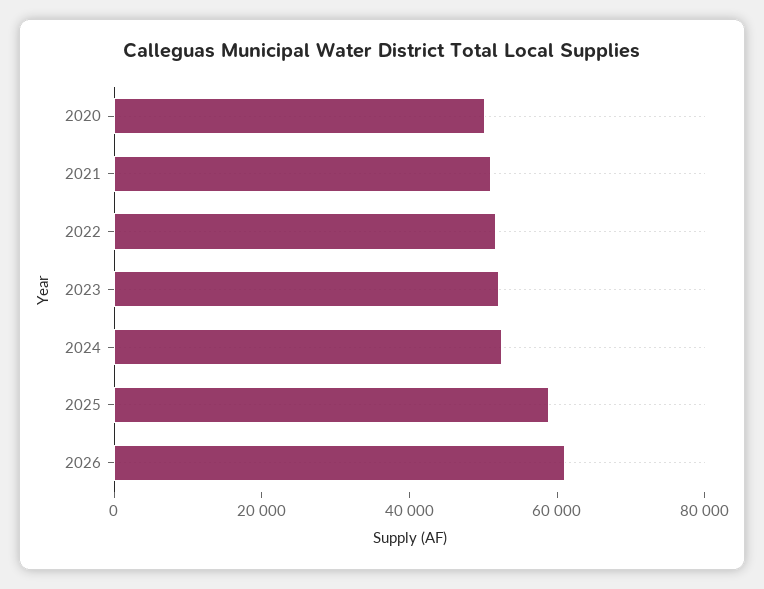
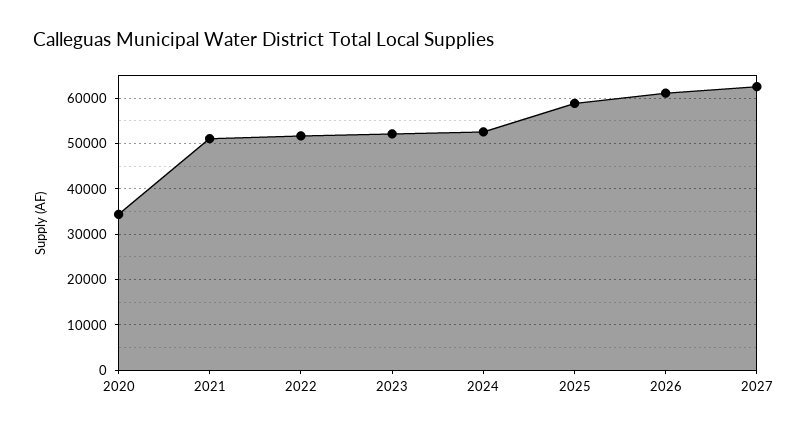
2020: 50000 -> 34000
2027: none -> 62000

